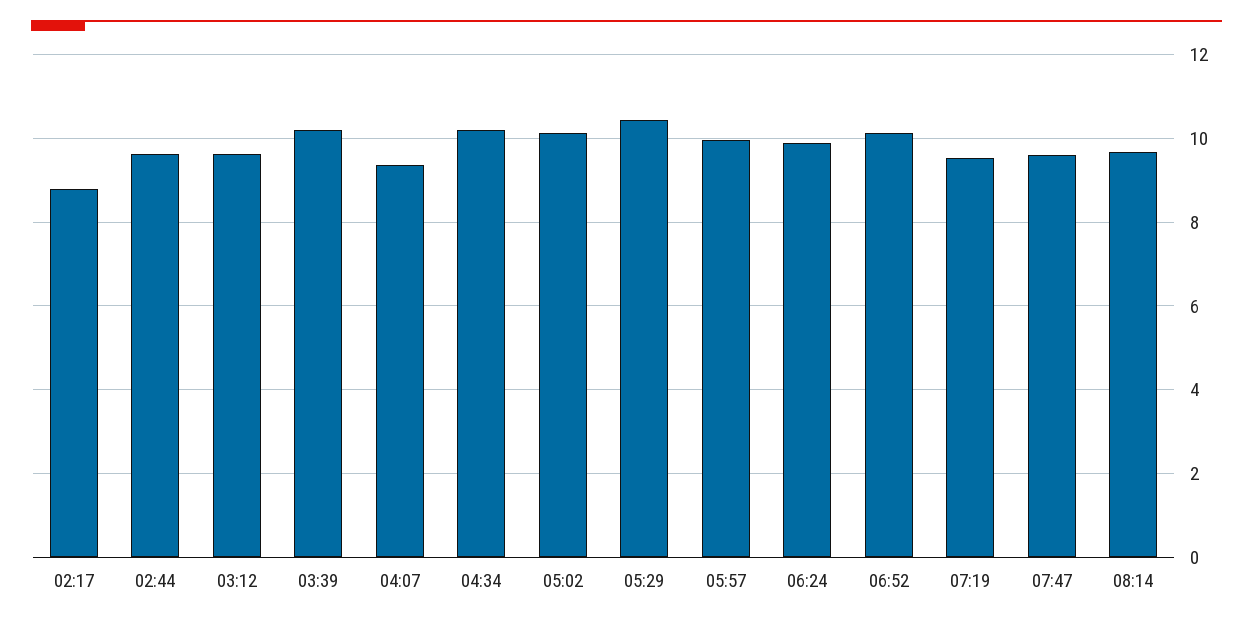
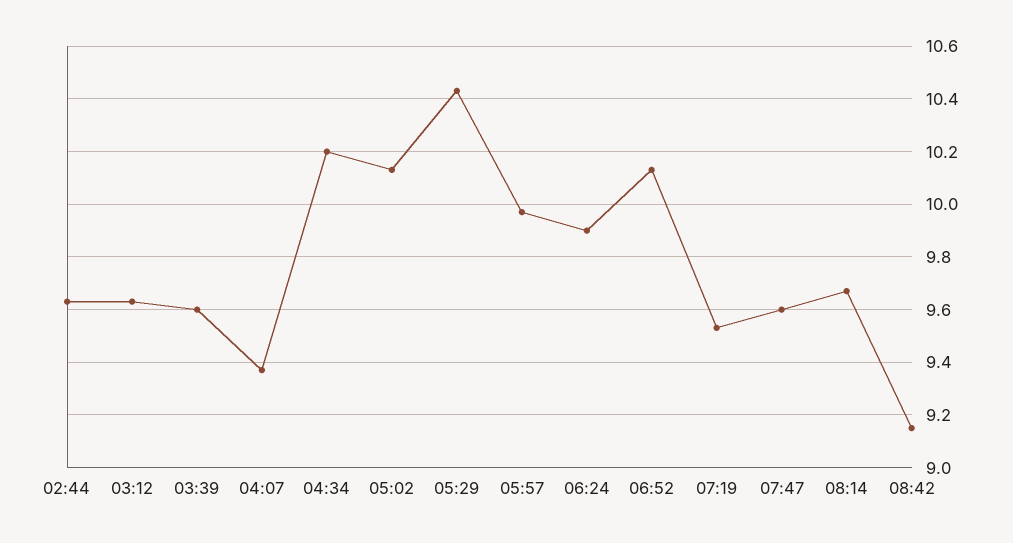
02:17: 8.8 -> none
03:39: 10.2 -> 9.6
08:42: none -> 9.15

